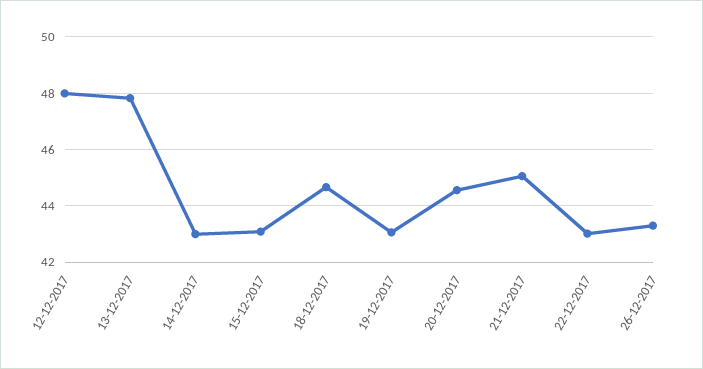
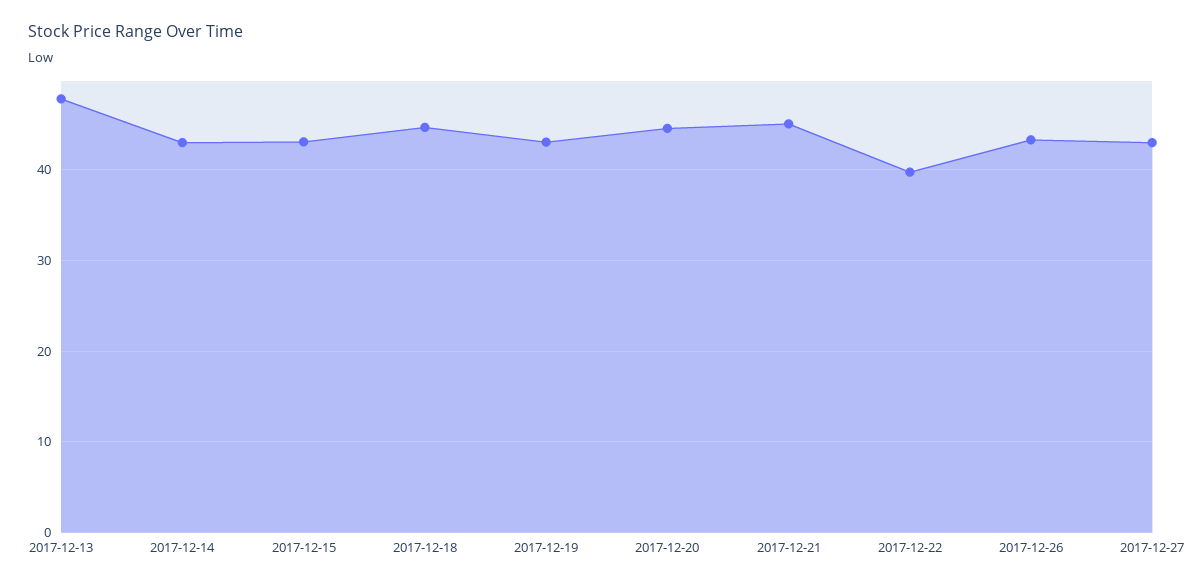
12-12-2017: 48 -> none
22-12-2017: 43 -> 40
2017-12-27: none -> 43

